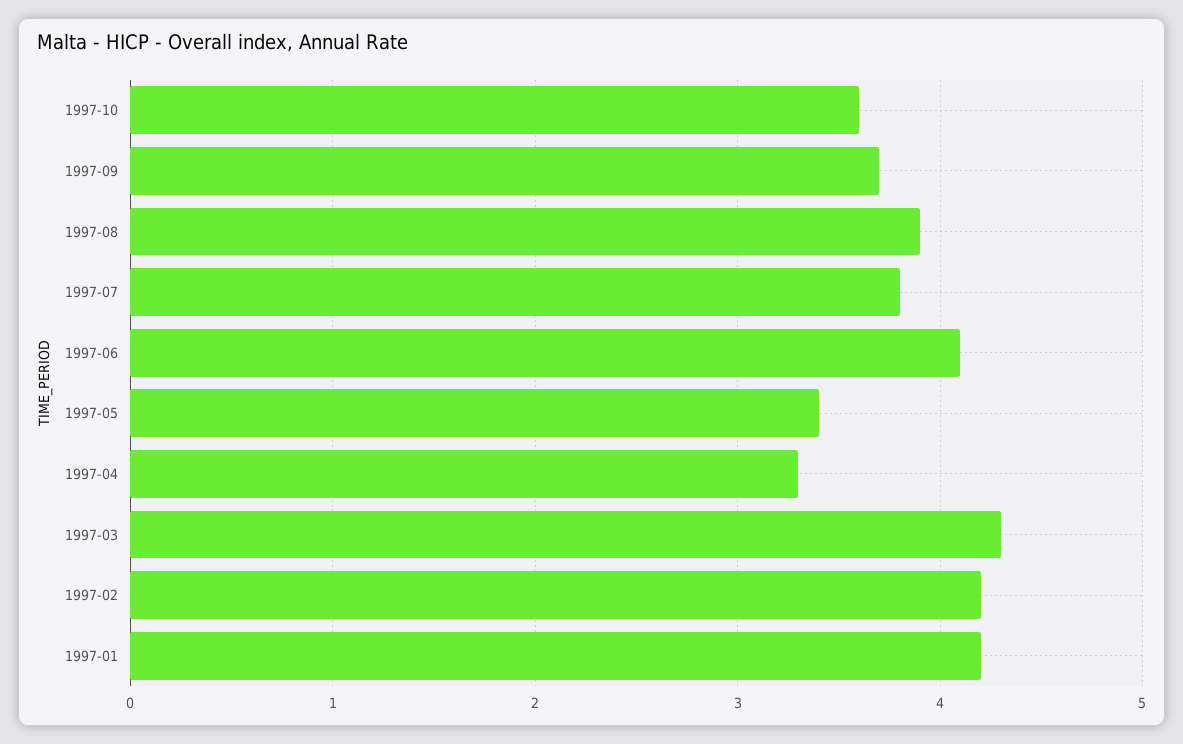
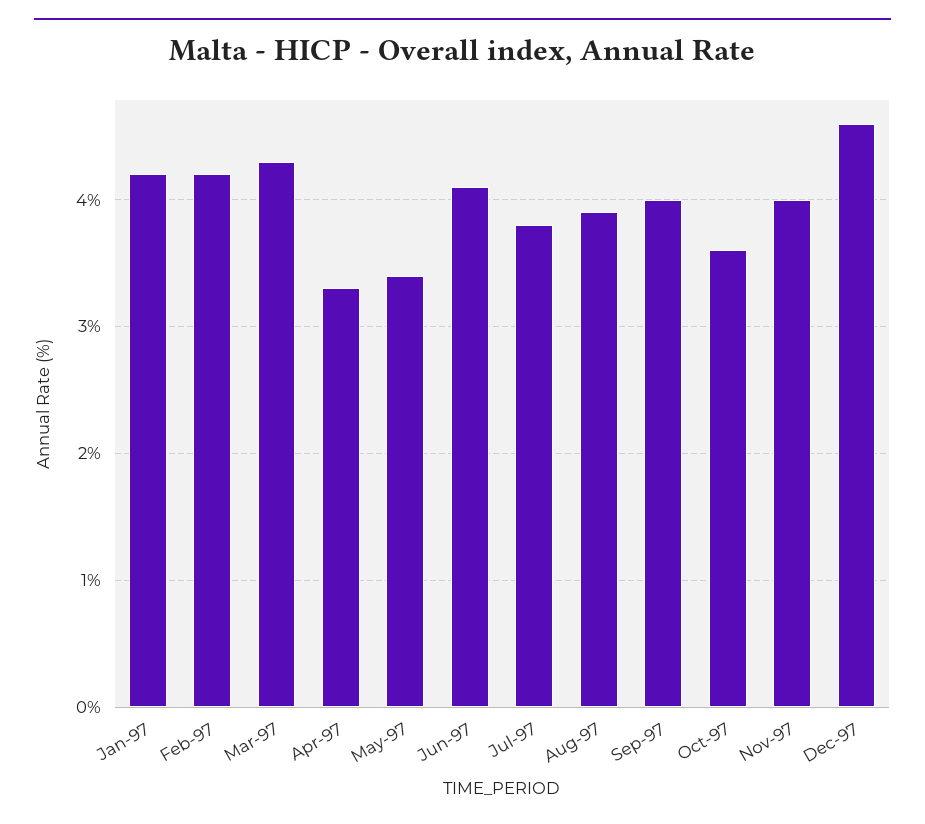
1997-09: 3.7 -> 4
Nov-97: none -> 4
Dec-97: none -> 4.6

